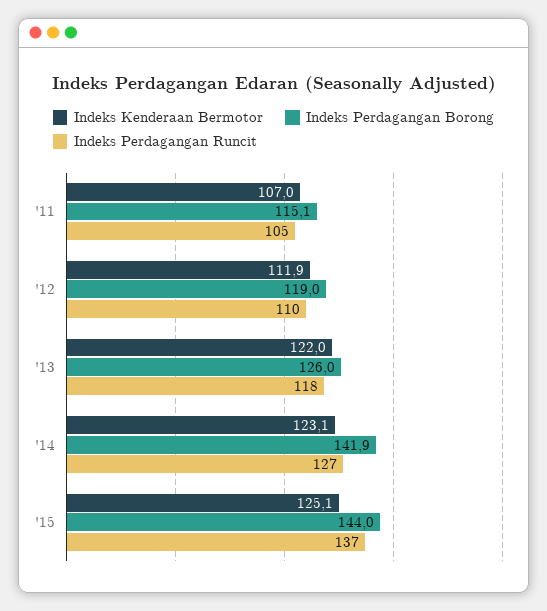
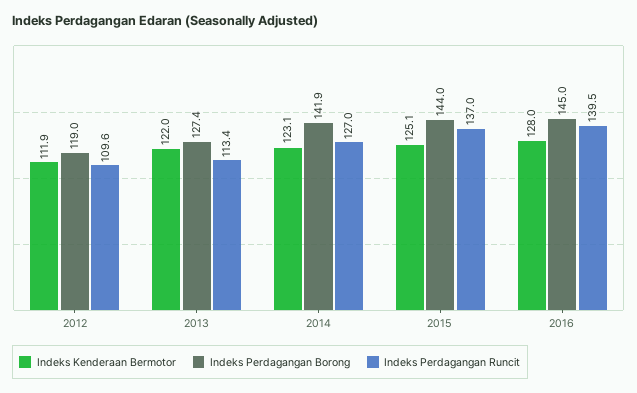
Indeks Kenderaan Bermotor, '11: 107 -> none
Indeks Perdagangan Borong, '11: 115.1 -> none
Indeks Perdagangan Runcit, '11: 105 -> none
Indeks Perdagangan Borong, '13: 126 -> 127.4
Indeks Perdagangan Runcit, '13: 118 -> 113.4
Indeks Kenderaan Bermotor, 2016: none -> 128
Indeks Perdagangan Borong, 2016: none -> 145
Indeks Perdagangan Runcit, 2016: none -> 139.5

